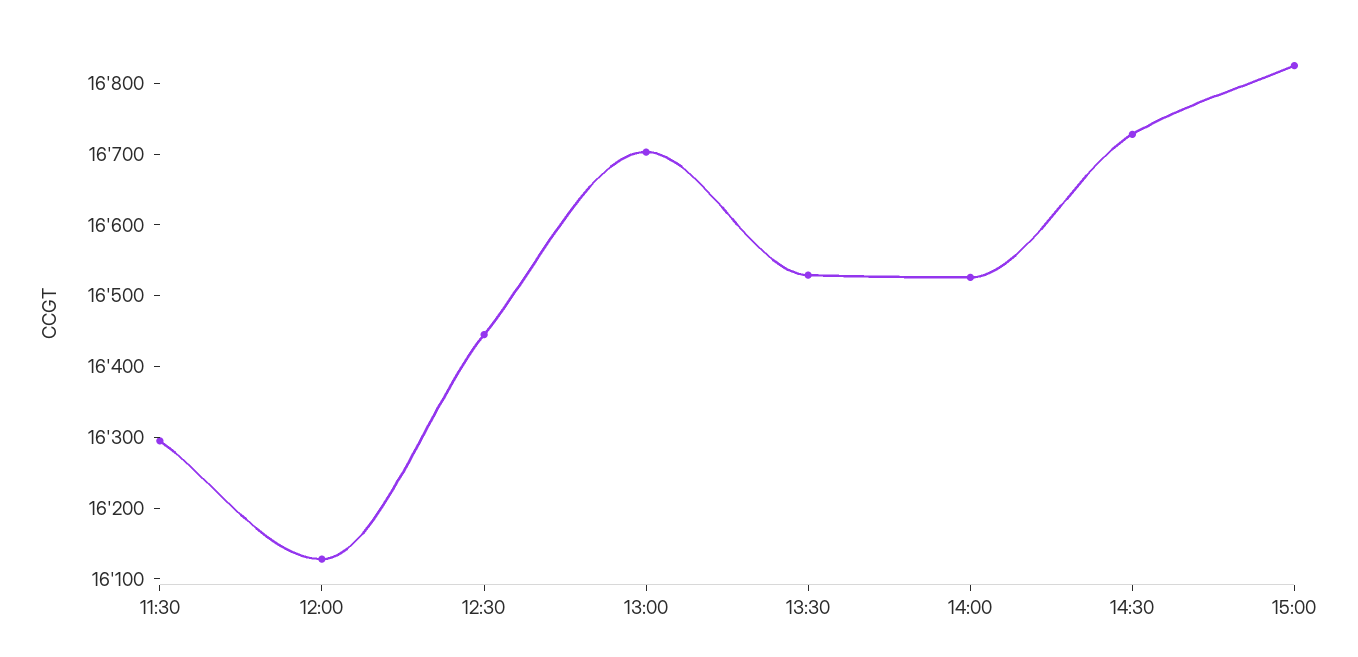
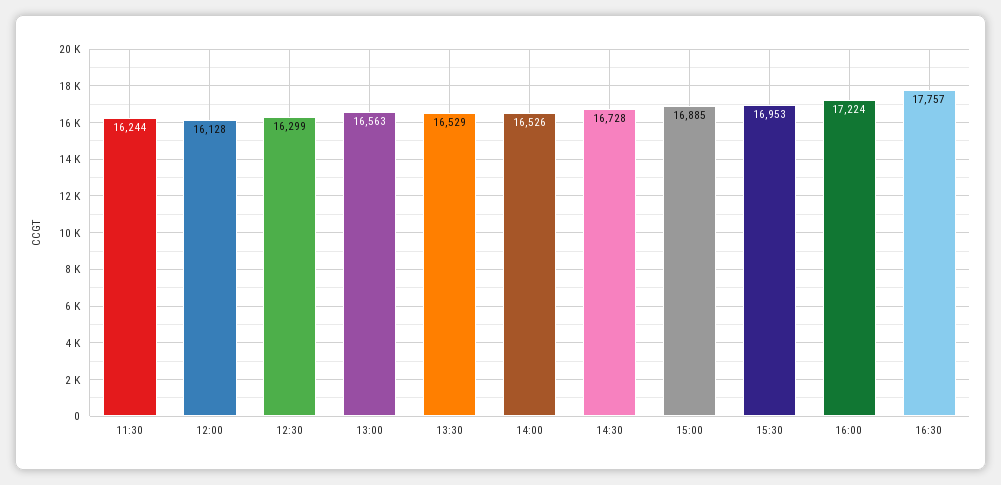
11:30: 16300 -> 16244
12:30: 16440 -> 16299
13:00: 16700 -> 16563
15:00: 16820 -> 16885
15:30: none -> 16953
16:00: none -> 17224
16:30: none -> 17757

